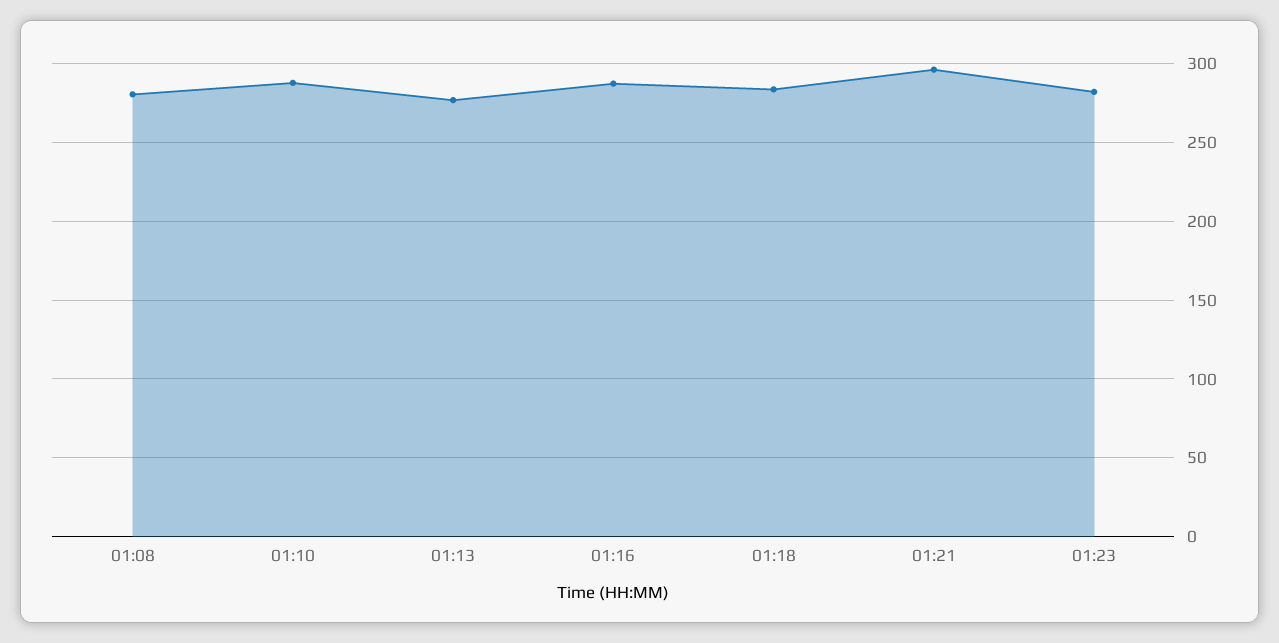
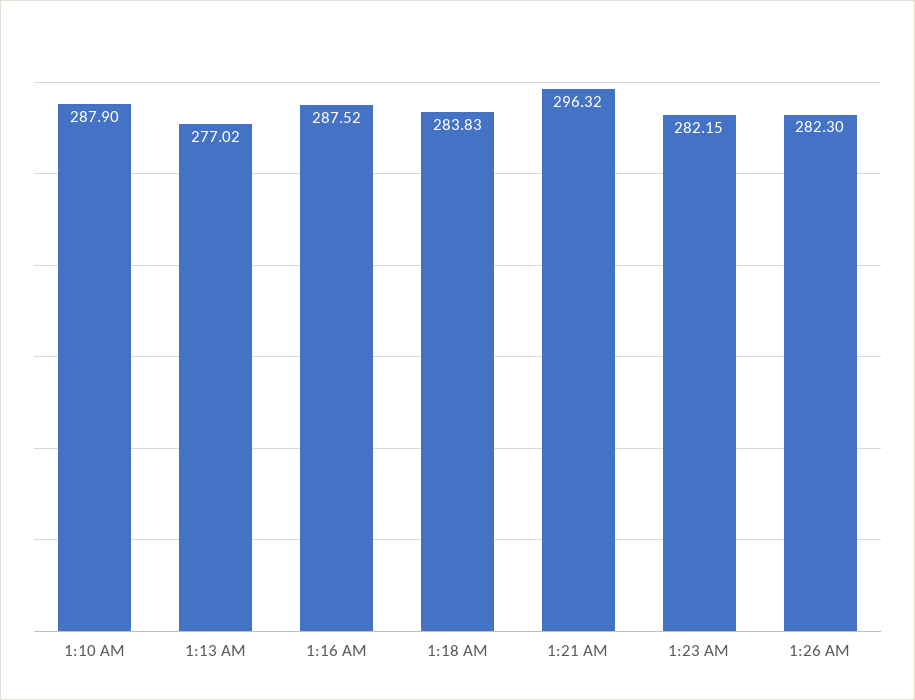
01:08: 280 -> none
1:26 AM: none -> 282.3

